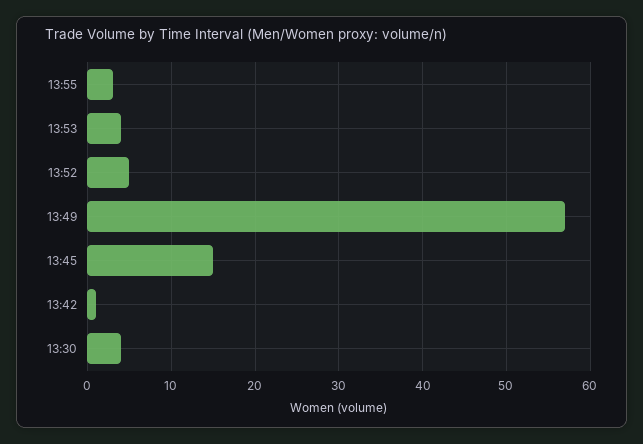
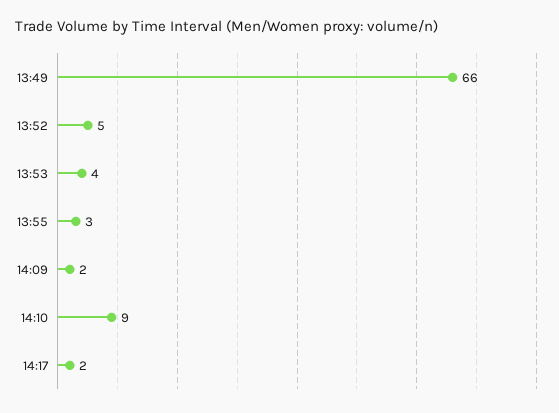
13:49: 57 -> 66
13:45: 15 -> none
13:42: 1 -> none
13:30: 4 -> none
14:09: none -> 2
14:10: none -> 9
14:17: none -> 2

